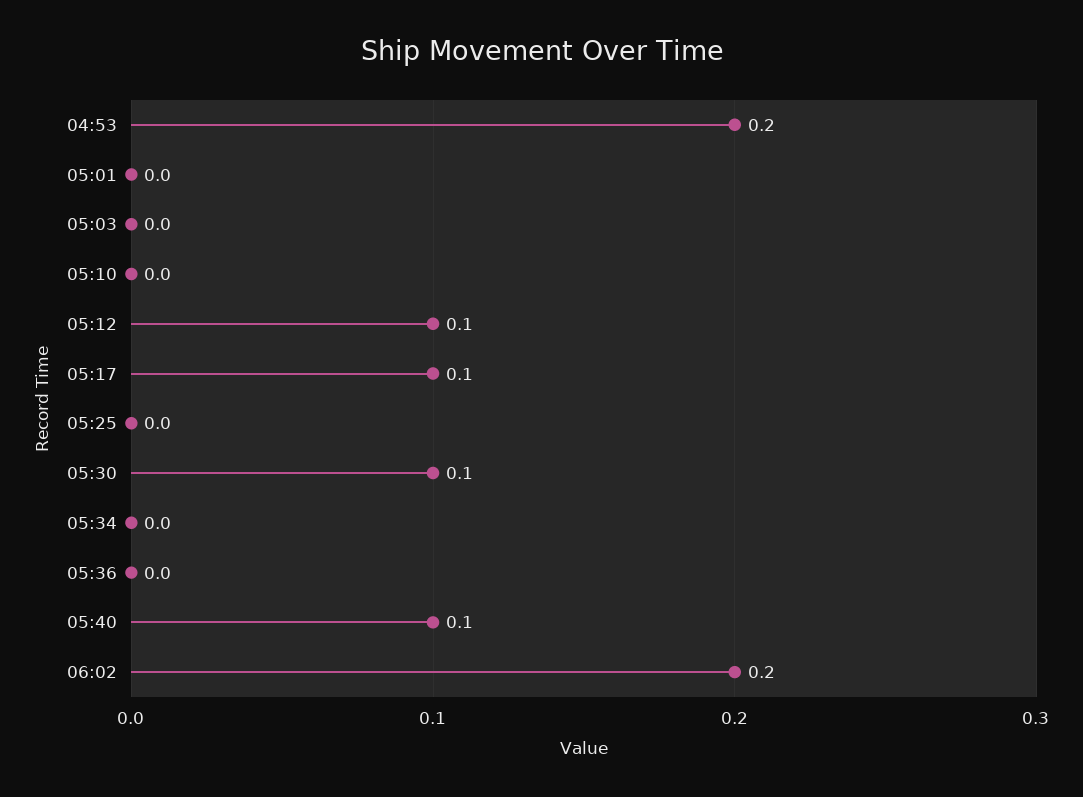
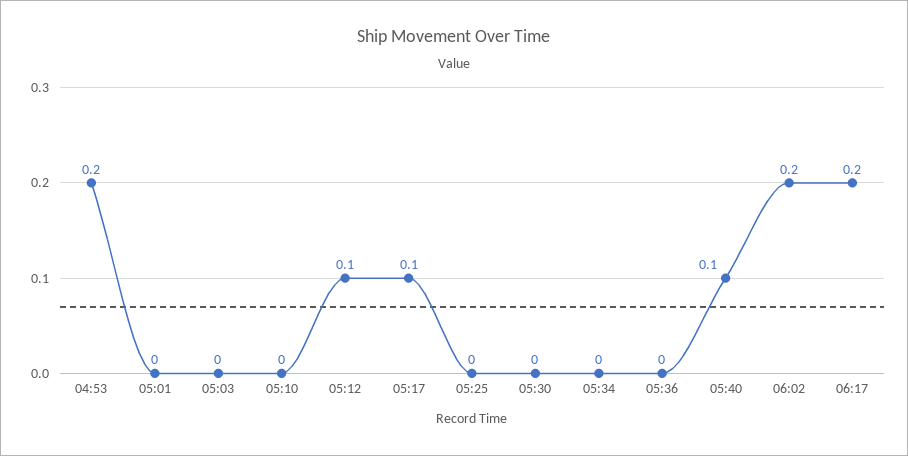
05:30: 0.1 -> 0
06:17: none -> 0.2

